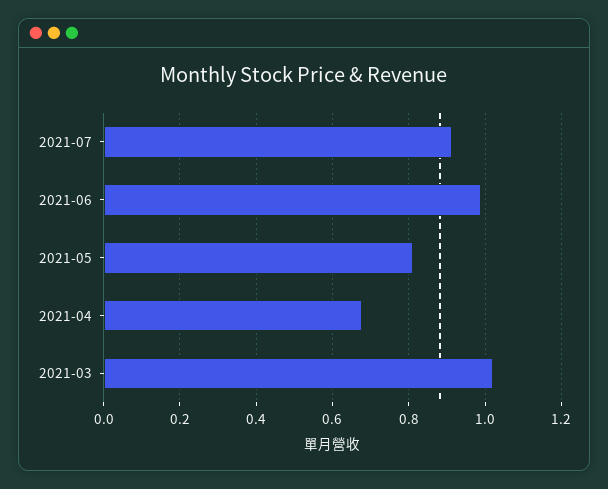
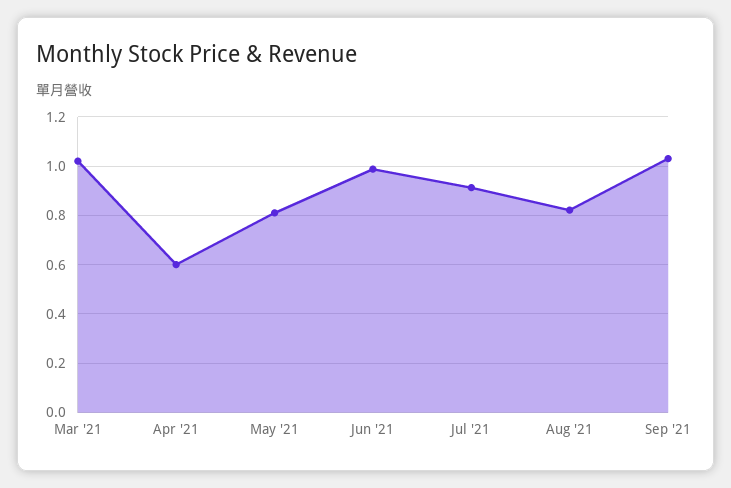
2021-04: 0.68 -> 0.6
Aug '21: none -> 0.825
Sep '21: none -> 1.025

